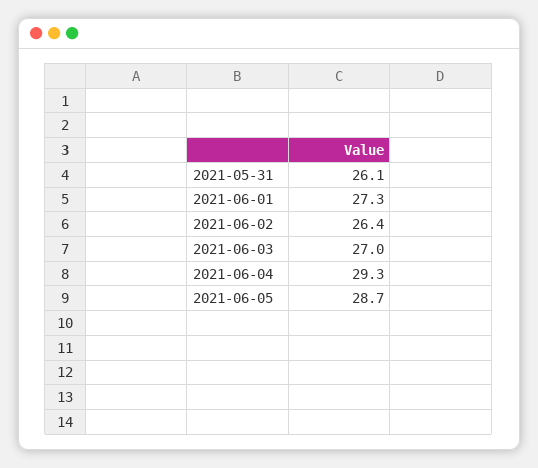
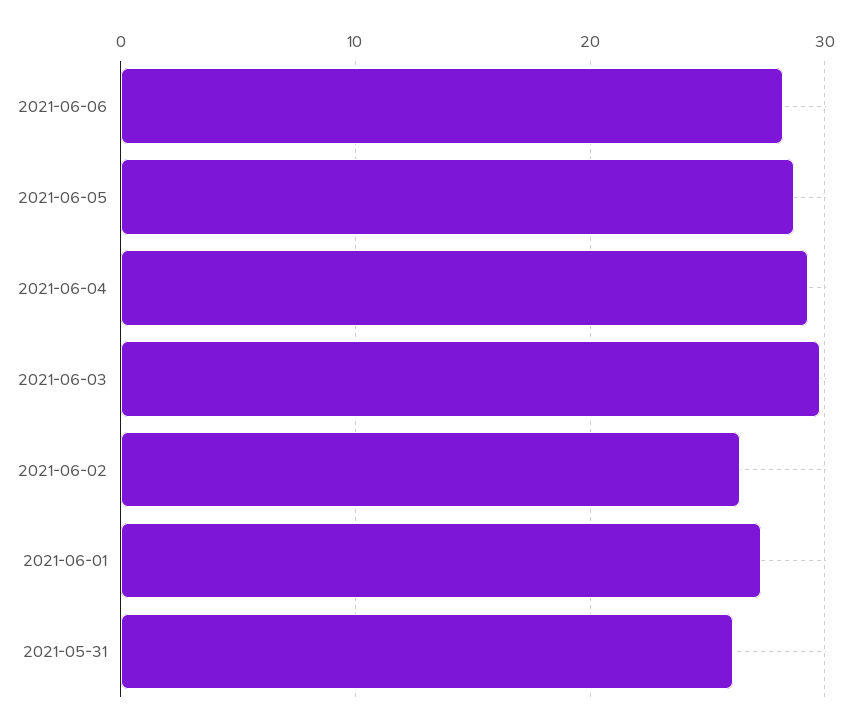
2021-06-03: 27 -> 30
2021-06-06: none -> 28

